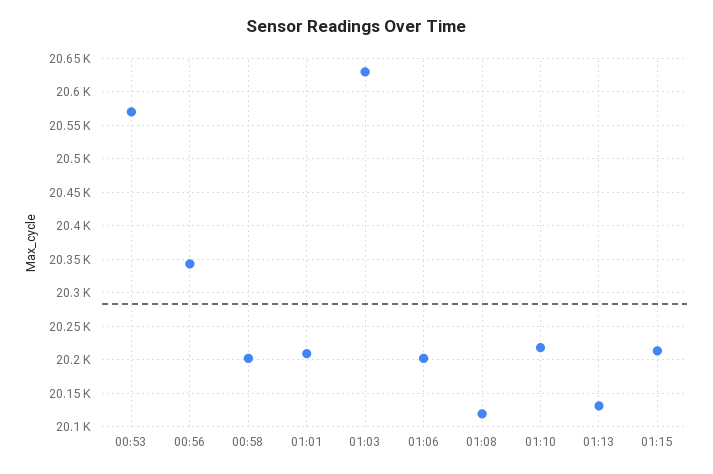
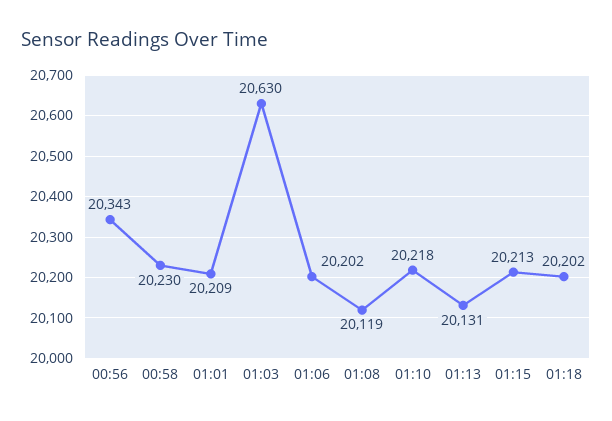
00:53: 20570 -> none
00:58: 20200 -> 20230
01:18: none -> 20202

